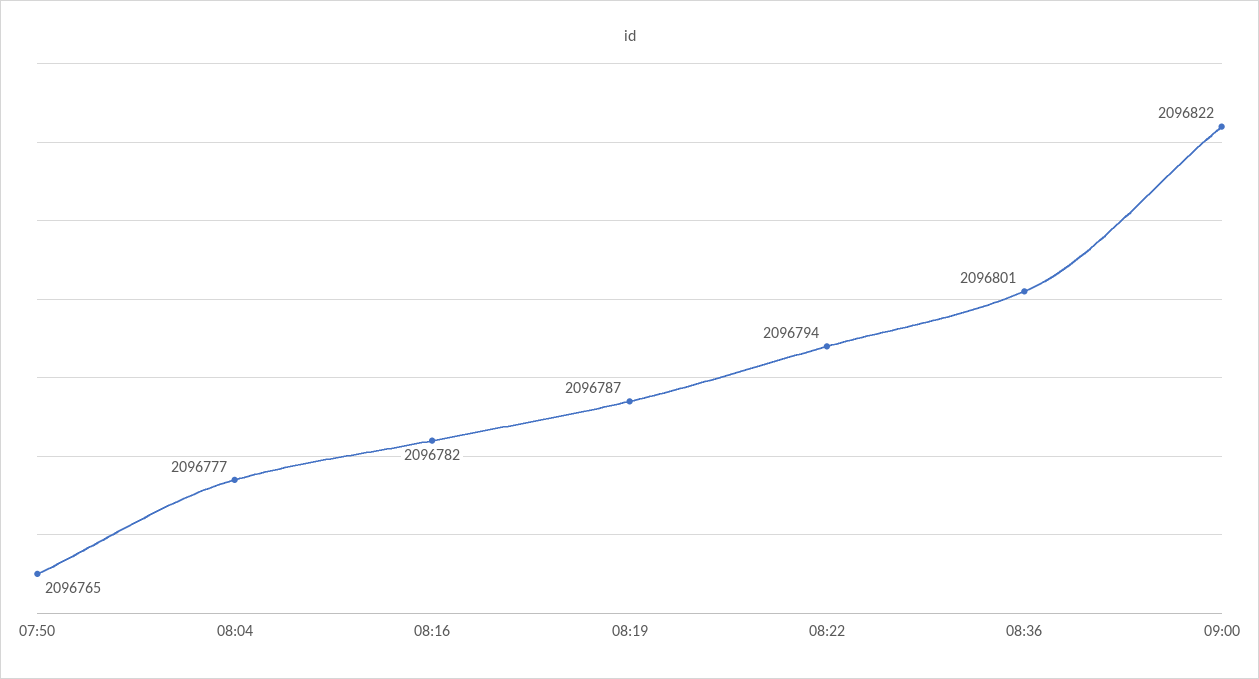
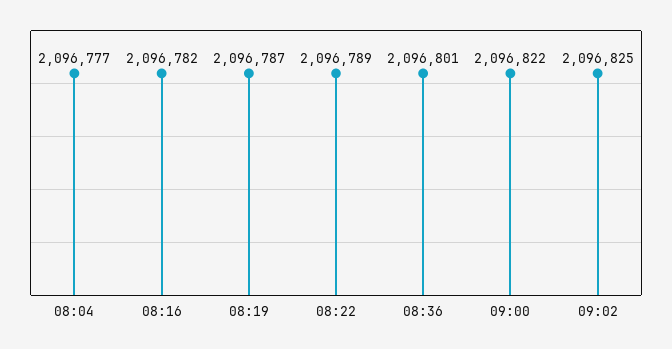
07:50: 2096765 -> none
08:22: 2096794 -> 2096789
09:02: none -> 2096825

